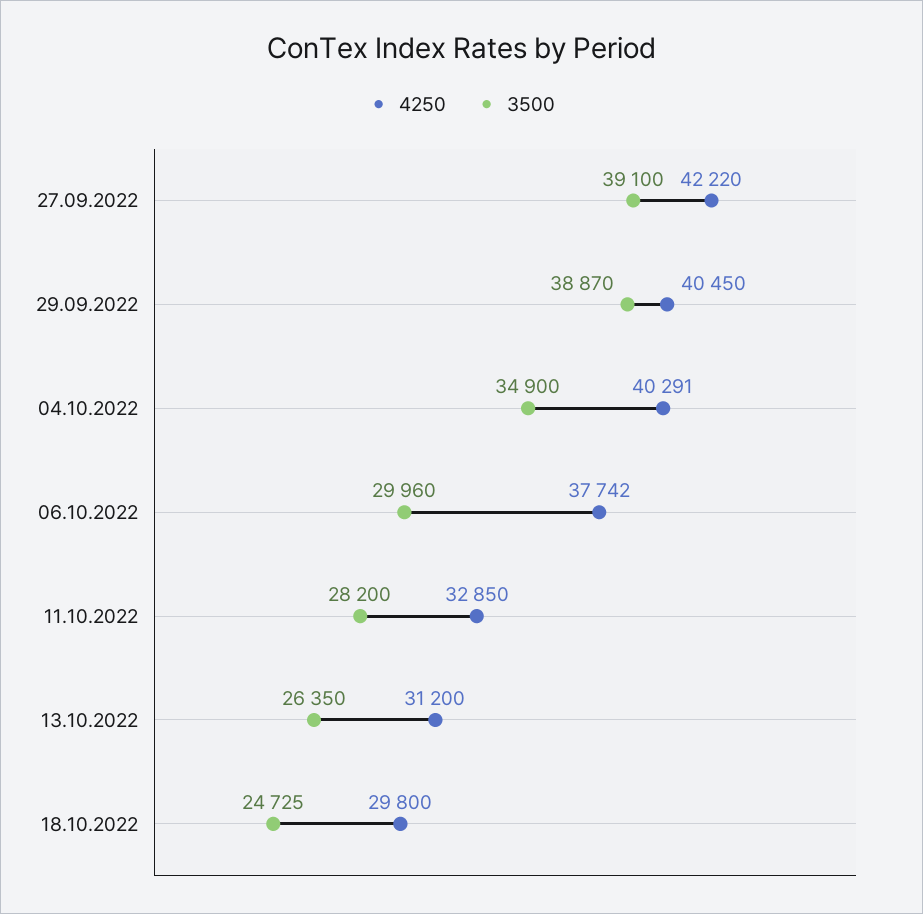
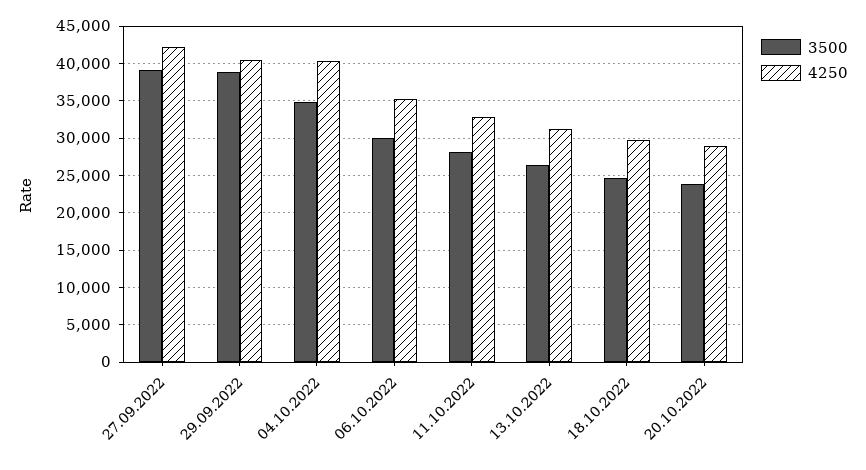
4250, 06.10.2022: 37742 -> 35000
3500, 20.10.2022: none -> 24000
4250, 20.10.2022: none -> 29000

